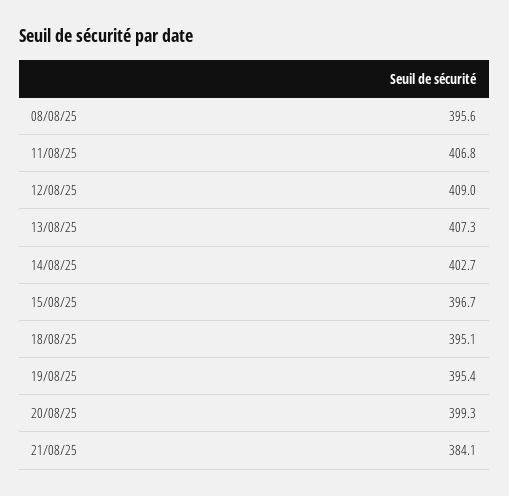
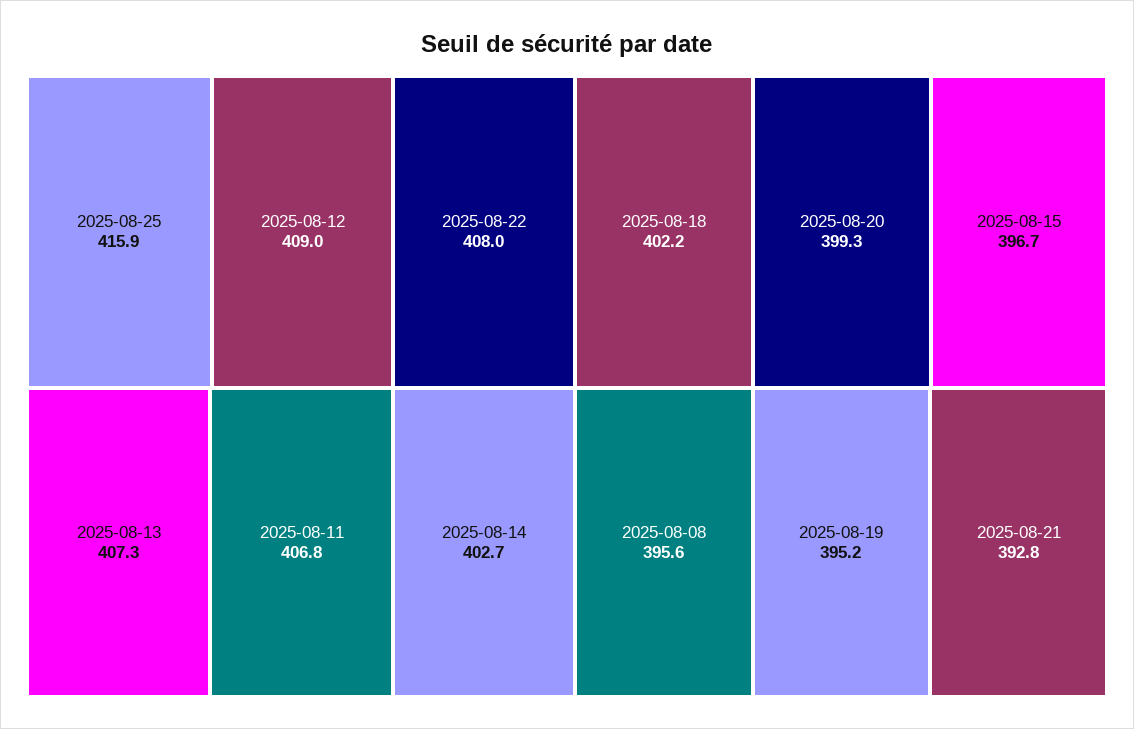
18/08/25: 395.1 -> 402.2
19/08/25: 395.4 -> 395.2
21/08/25: 384.1 -> 392.8
2025-08-25: none -> 415.9
2025-08-22: none -> 408

